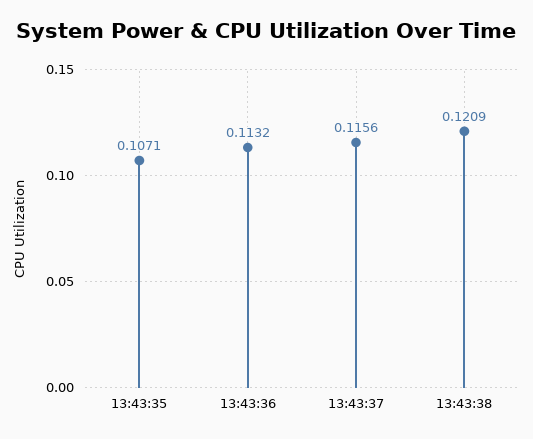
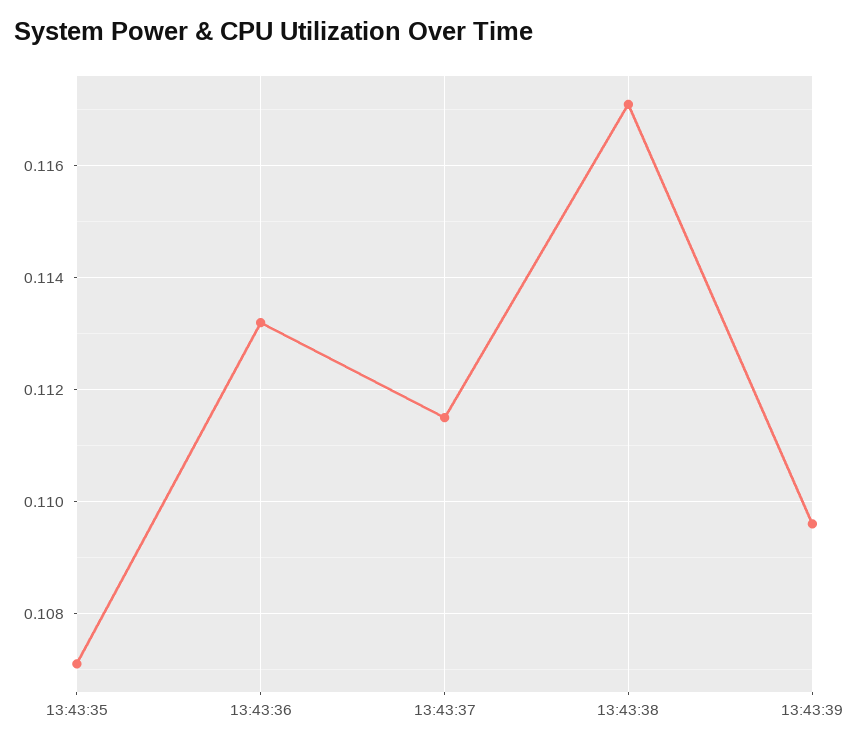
13:43:37: 0.1156 -> 0.1115
13:43:38: 0.1209 -> 0.117
13:43:39: none -> 0.1095

